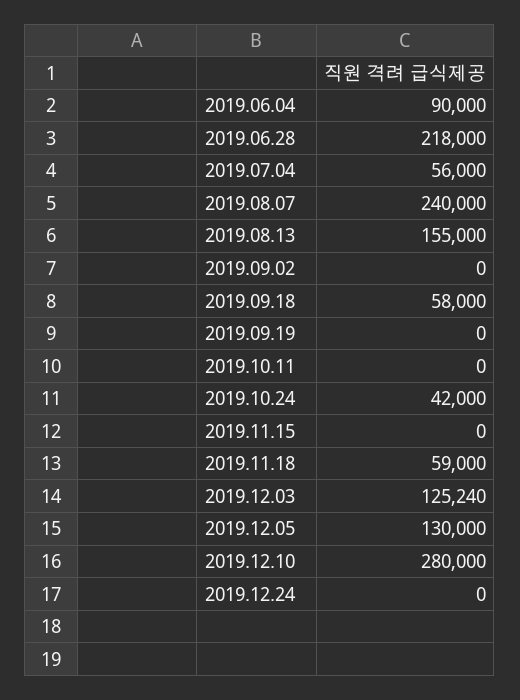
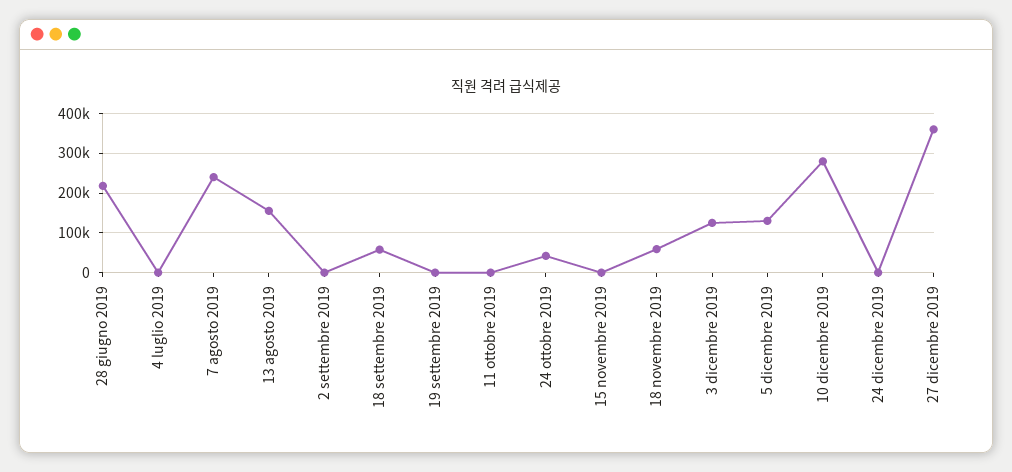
2019.06.04: 90000 -> none
2019.07.04: 56000 -> 0
27 dicembre 2019: none -> 360000

